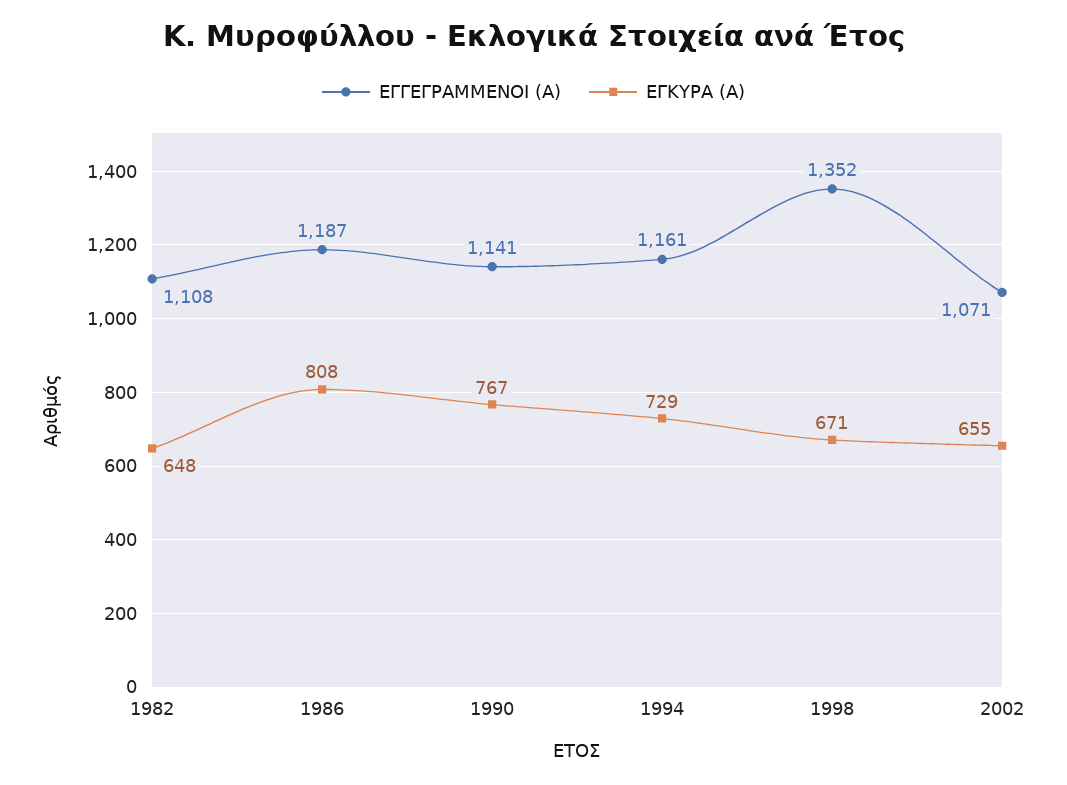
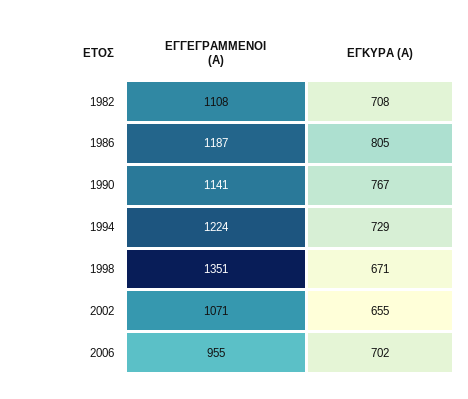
ΕΓΚΥΡΑ (Α), 1982: 648 -> 708
ΕΓΚΥΡΑ (Α), 1986: 808 -> 805
ΕΓΓΕΓΡΑΜΜΕΝΟΙ (Α), 1994: 1161 -> 1224
ΕΓΓΕΓΡΑΜΜΕΝΟΙ (Α), 1998: 1352 -> 1351
ΕΓΓΕΓΡΑΜΜΕΝΟΙ (Α), 2006: none -> 955
ΕΓΚΥΡΑ (Α), 2006: none -> 702

